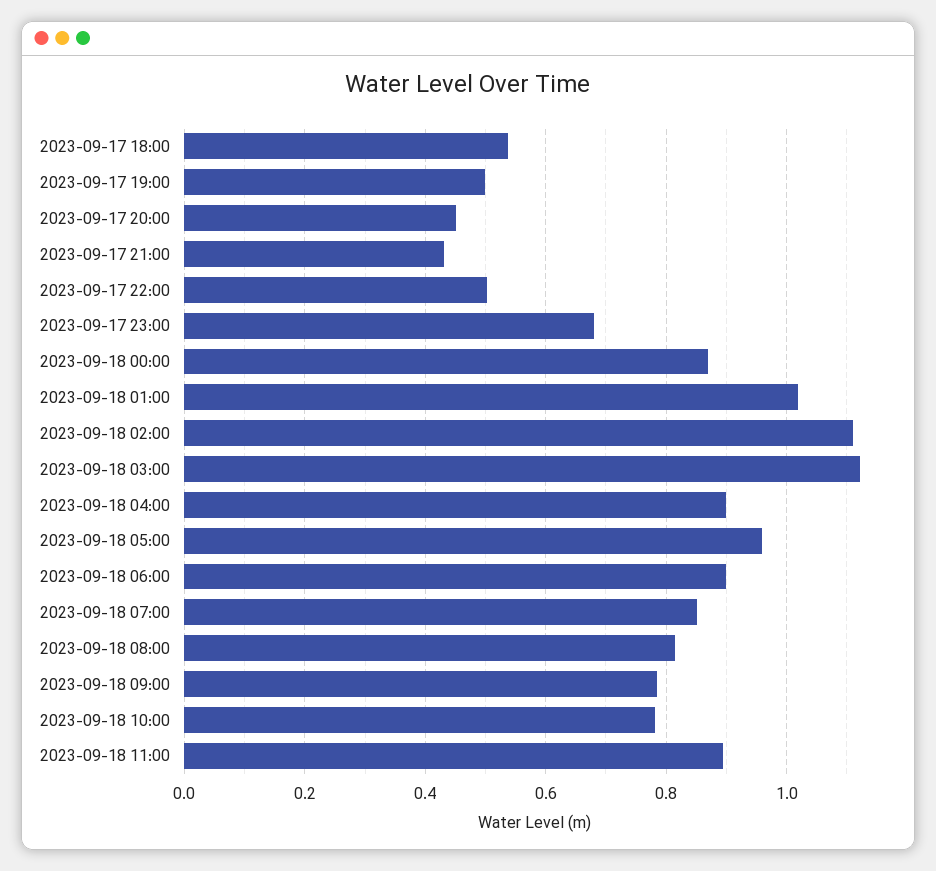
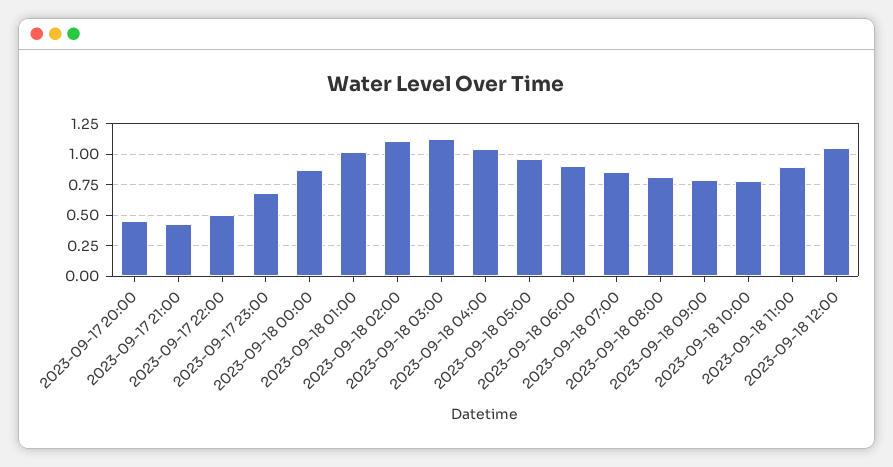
2023-09-17 18:00: 0.54 -> none
2023-09-17 19:00: 0.5 -> none
2023-09-18 04:00: 0.9 -> 1.05
2023-09-18 12:00: none -> 1.05

